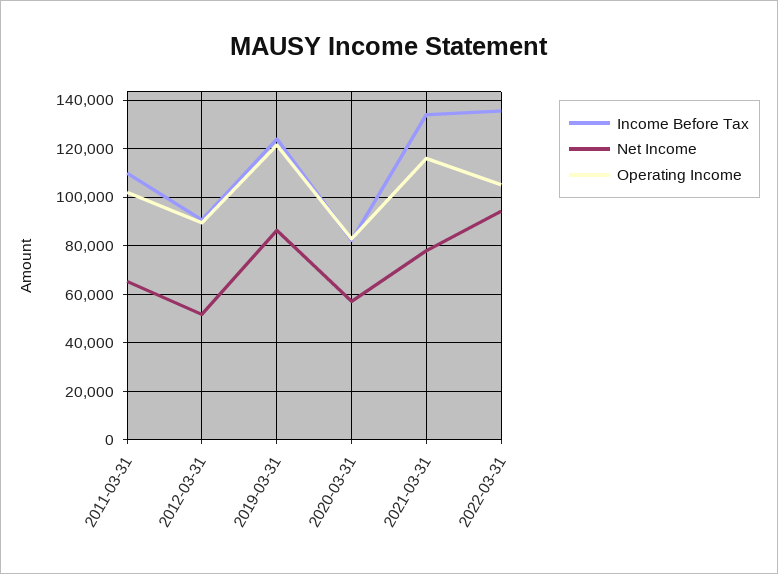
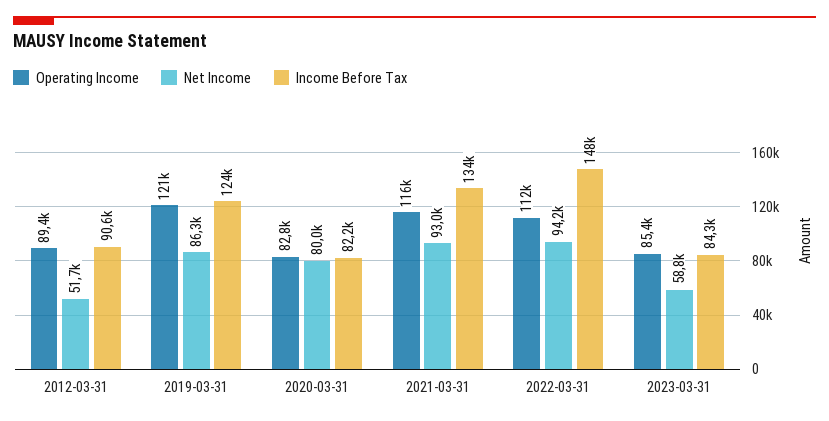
Income Before Tax, 2011-03-31: 110000 -> none
Net Income, 2011-03-31: 65000 -> none
Operating Income, 2011-03-31: 102500 -> none
Net Income, 2020-03-31: 57500 -> 80000
Net Income, 2021-03-31: 77500 -> 93000
Income Before Tax, 2022-03-31: 135000 -> 148000
Operating Income, 2022-03-31: 105000 -> 112000
Operating Income, 2023-03-31: none -> 85400
Net Income, 2023-03-31: none -> 58800
Income Before Tax, 2023-03-31: none -> 84300

